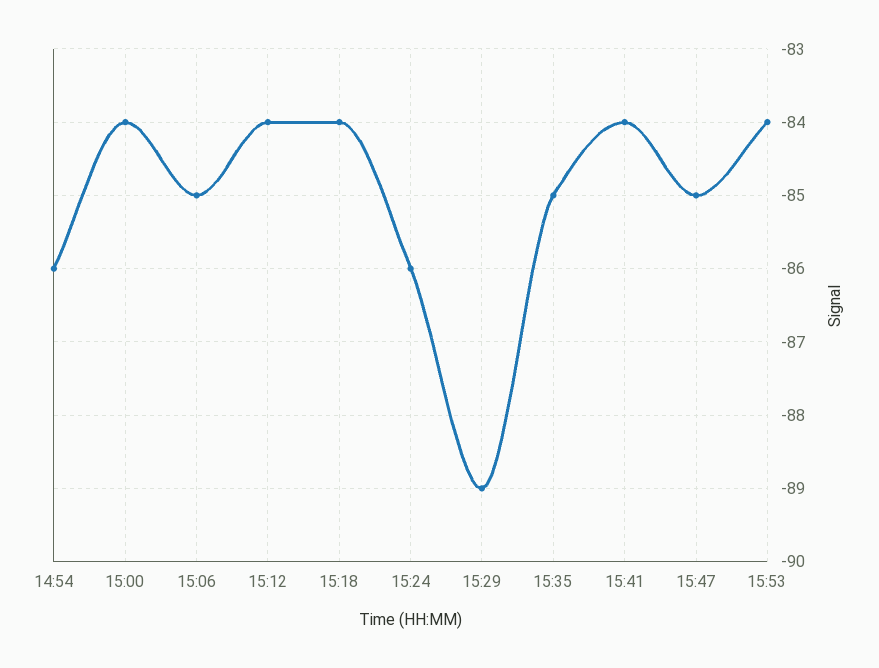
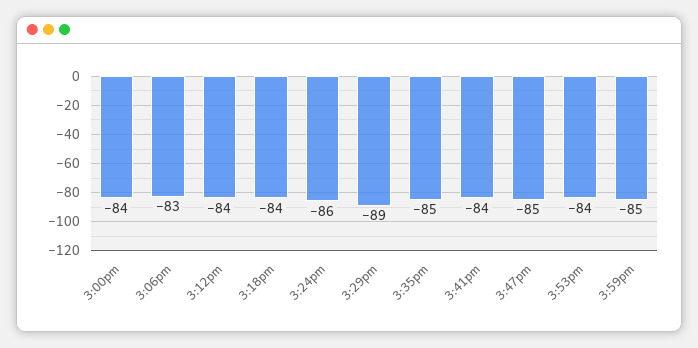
14:54: -86 -> none
15:06: -85 -> -83
3:59pm: none -> -85

